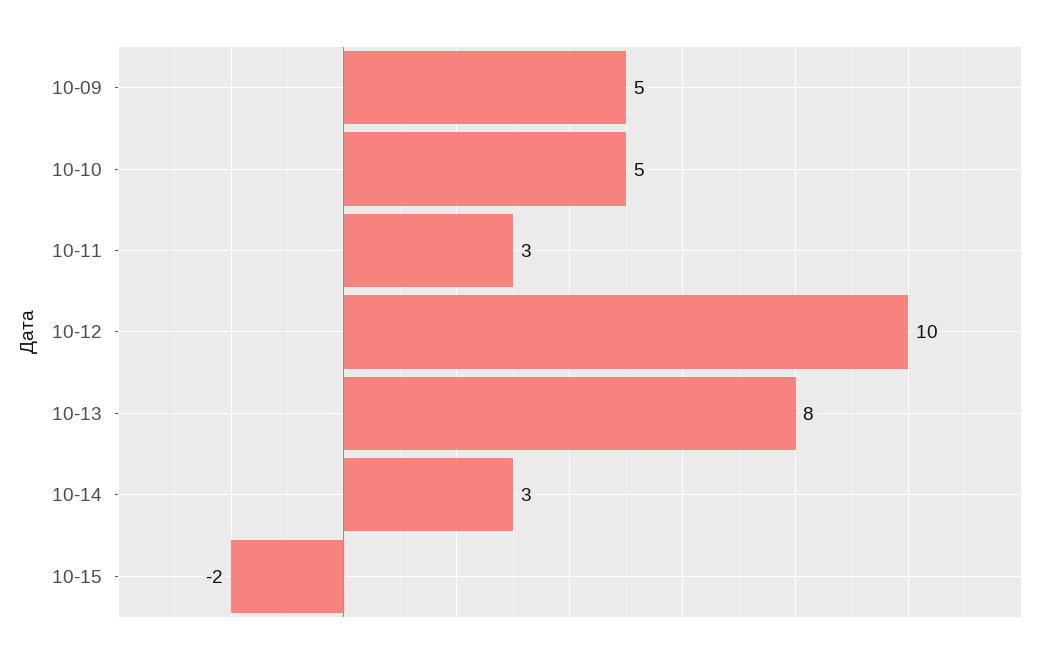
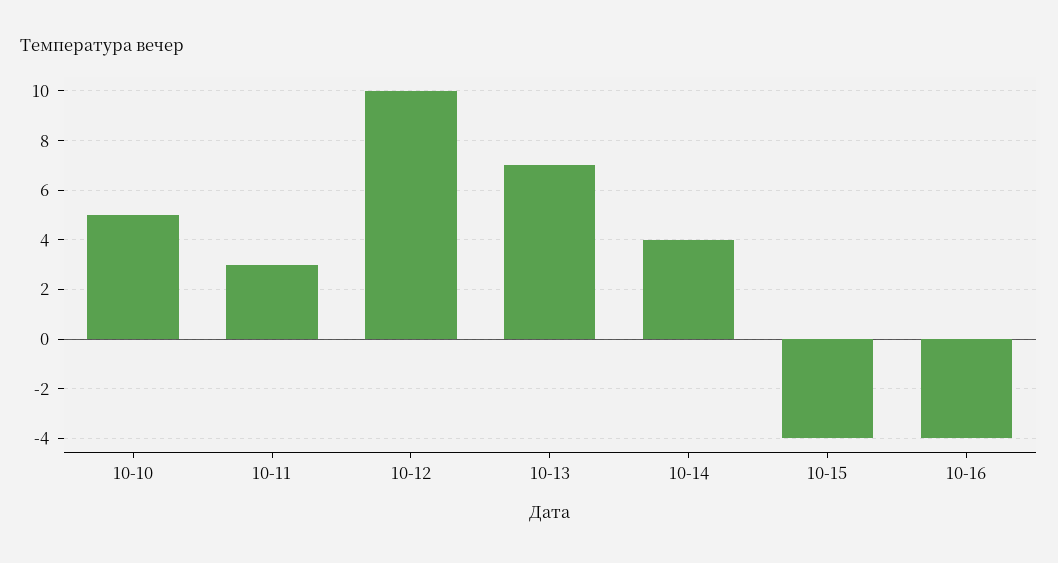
10-09: 5 -> none
10-13: 8 -> 7
10-14: 3 -> 4
10-15: -2 -> -4
10-16: none -> -4

